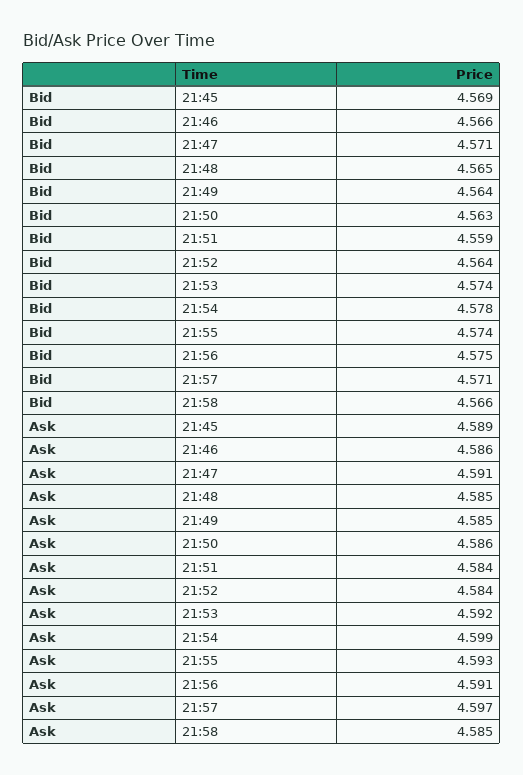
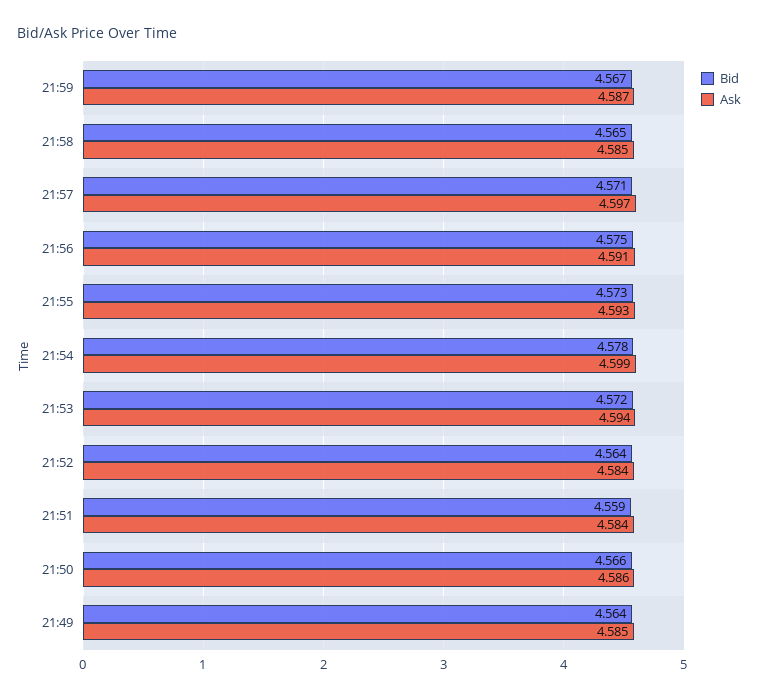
Bid, 21:45: 4.569 -> none
Bid, 21:46: 4.566 -> none
Bid, 21:47: 4.571 -> none
Bid, 21:48: 4.565 -> none
Bid, 21:50: 4.563 -> 4.566
Bid, 21:53: 4.574 -> 4.572
Bid, 21:55: 4.574 -> 4.573
Bid, 21:58: 4.566 -> 4.565
Ask, 21:45: 4.589 -> none
Ask, 21:46: 4.586 -> none
Ask, 21:47: 4.591 -> none
Ask, 21:48: 4.585 -> none
Ask, 21:53: 4.592 -> 4.594
Bid, 21:59: none -> 4.567
Ask, 21:59: none -> 4.587

